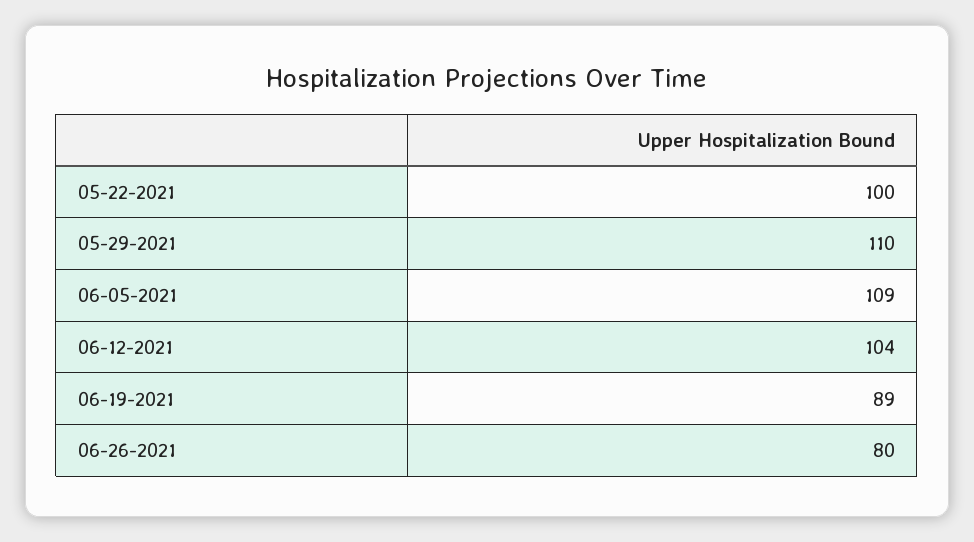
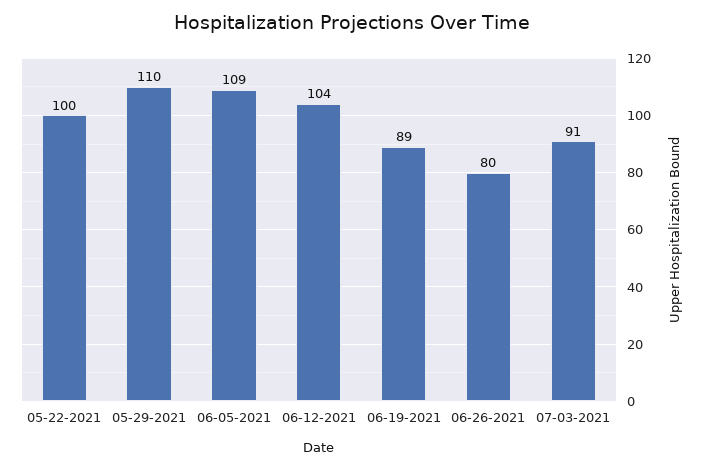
07-03-2021: none -> 91

